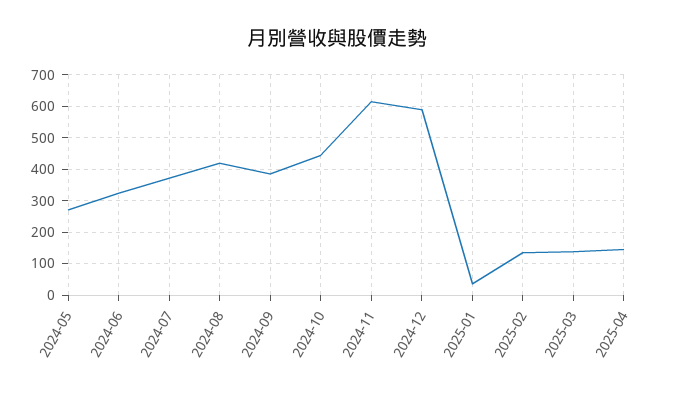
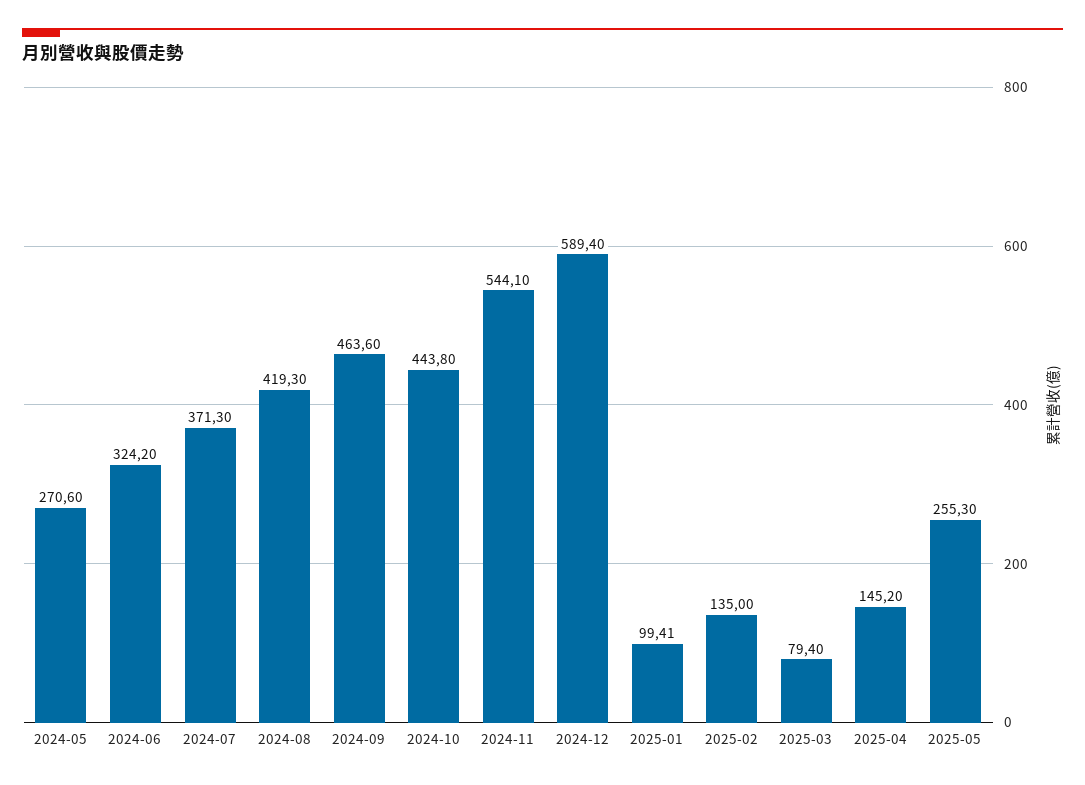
2024-09: 380 -> 463.6
2024-11: 620 -> 544.1
2025-01: 40 -> 99.41
2025-03: 140 -> 79.4
2025-05: none -> 255.3

